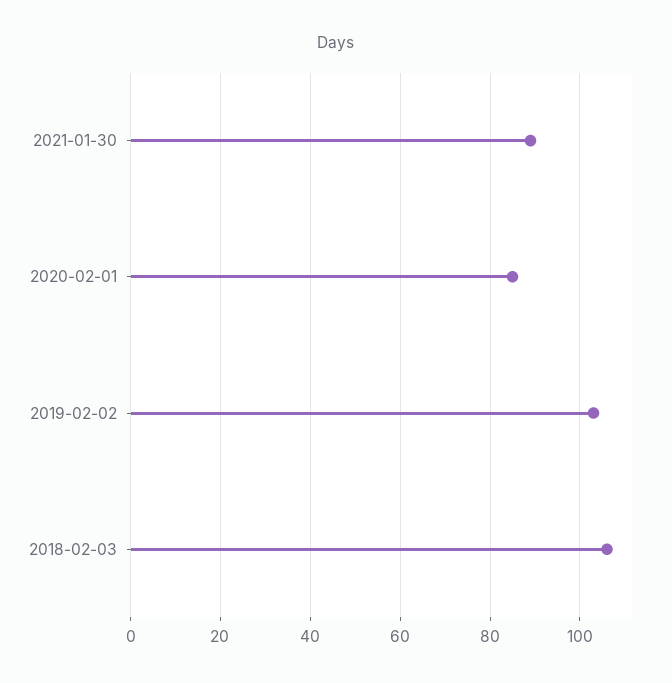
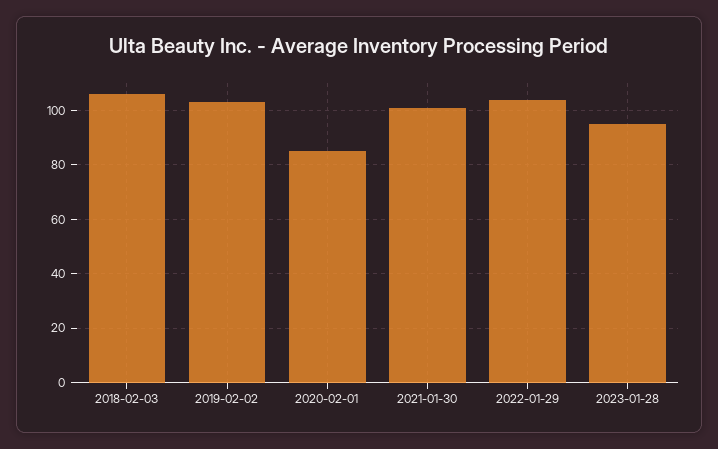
2021-01-30: 90 -> 100
2022-01-29: none -> 105
2023-01-28: none -> 95

